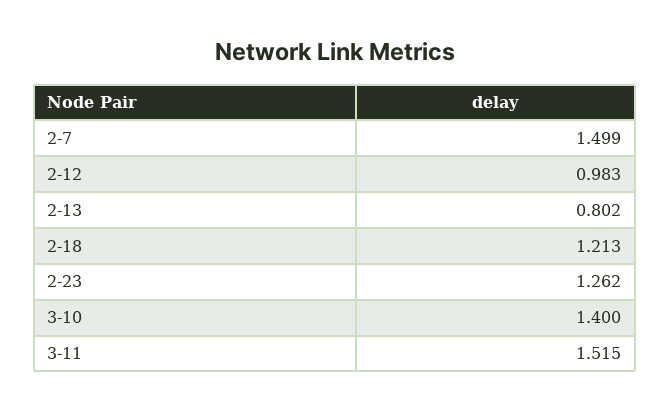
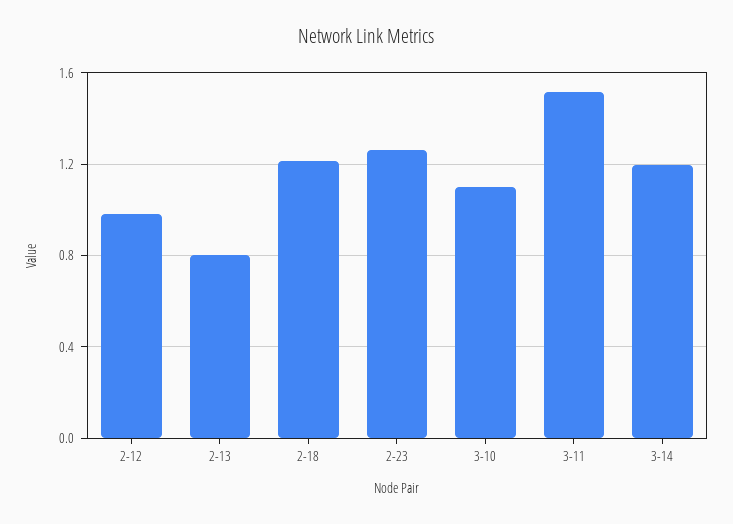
2-7: 1.499 -> none
3-10: 1.4 -> 1.1
3-14: none -> 1.2

